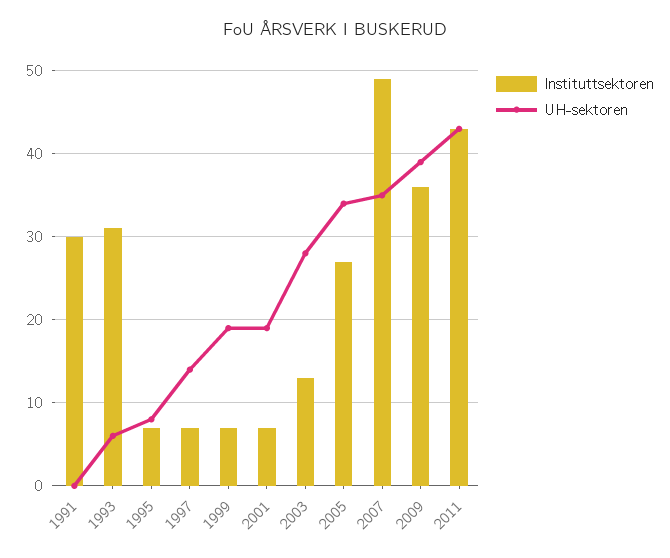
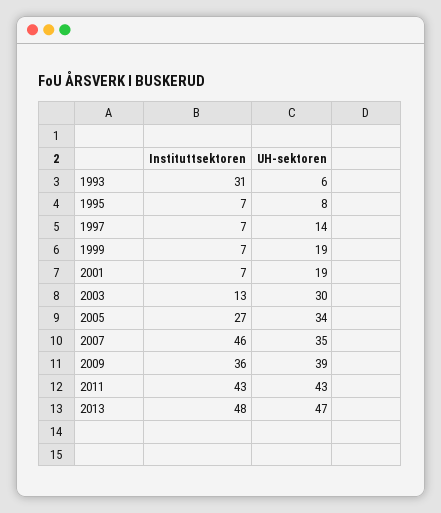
Instituttsektoren, 1991: 30 -> none
UH-sektoren, 1991: 0 -> none
UH-sektoren, 2003: 28 -> 30
Instituttsektoren, 2007: 49 -> 46
Instituttsektoren, 2013: none -> 48
UH-sektoren, 2013: none -> 47

